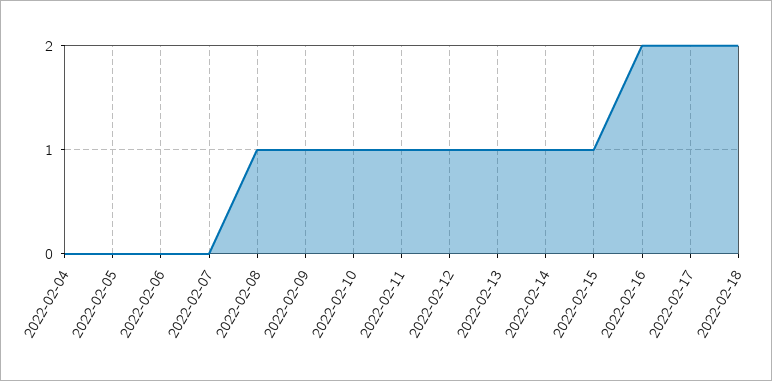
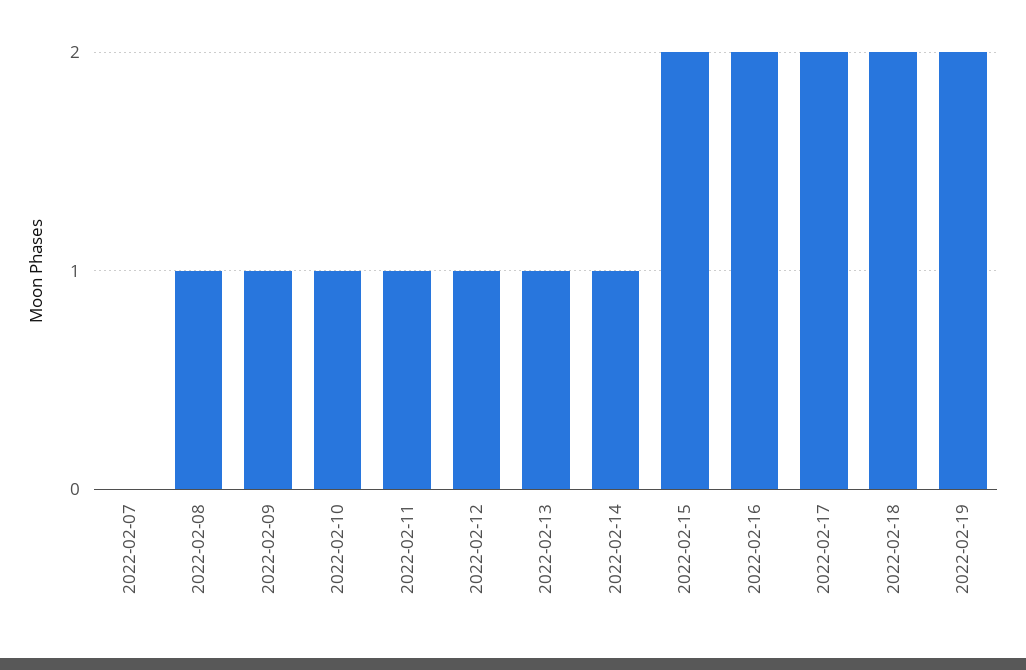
2022-02-04: 0 -> none
2022-02-05: 0 -> none
2022-02-06: 0 -> none
2022-02-15: 1 -> 2
2022-02-19: none -> 2

